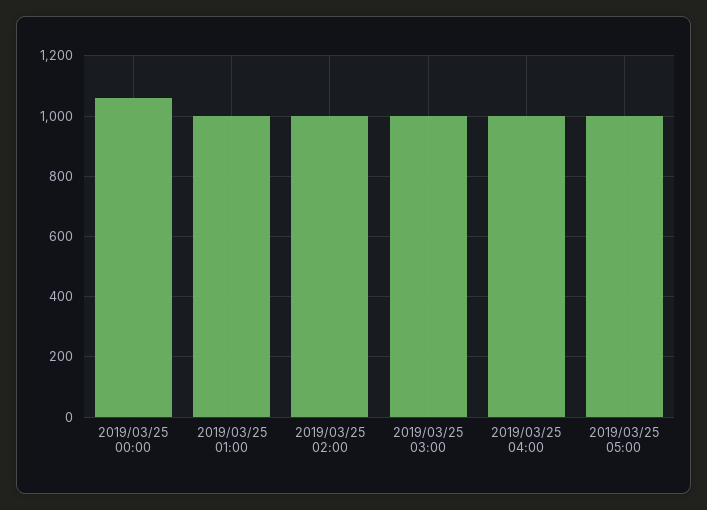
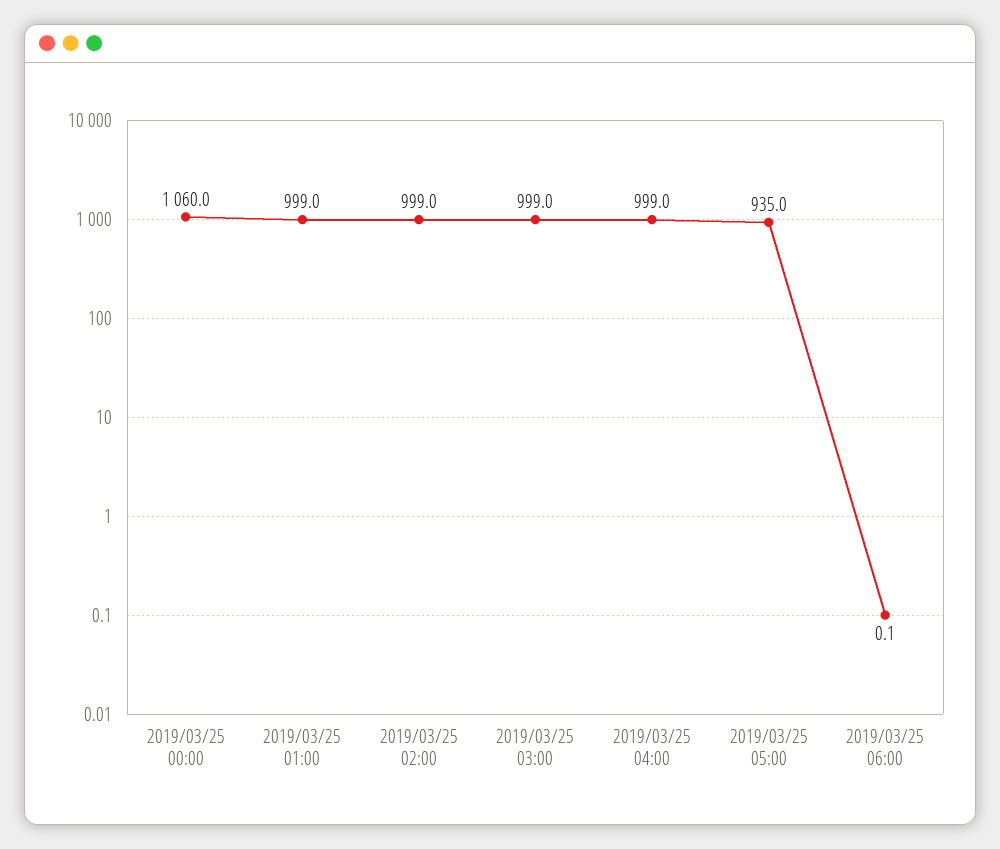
2019/03/25 05:00: 1000 -> 935
2019/03/25 06:00: none -> 0.1

